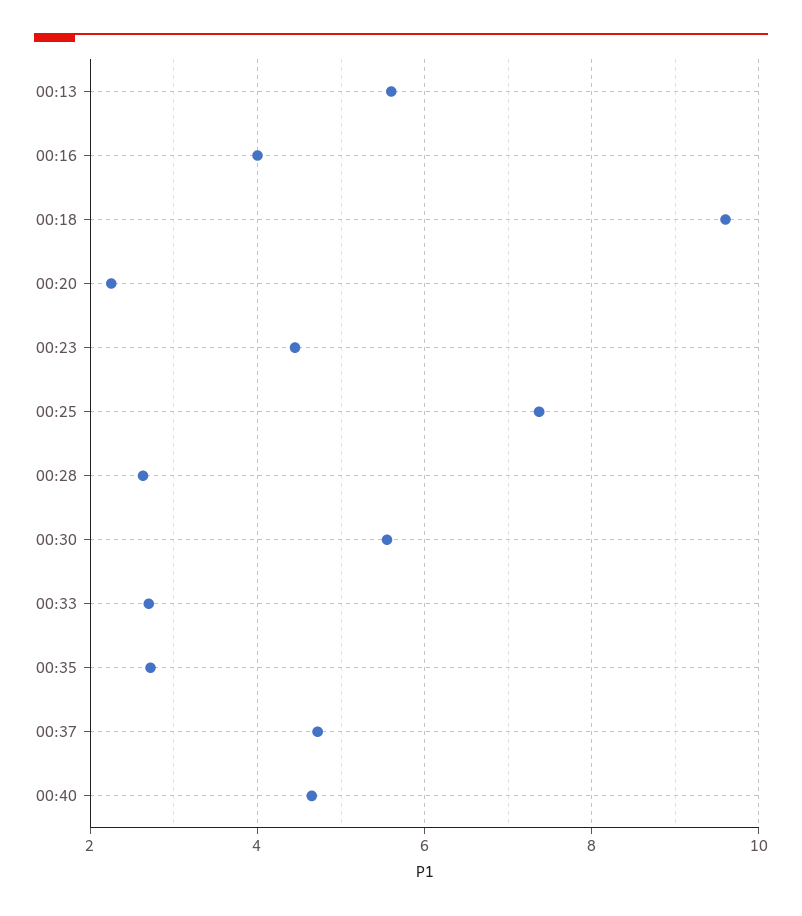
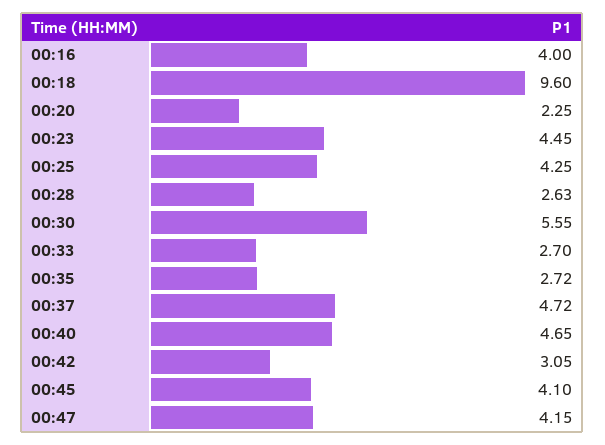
00:13: 5.6 -> none
00:25: 7.4 -> 4.25
00:42: none -> 3.05
00:45: none -> 4.1
00:47: none -> 4.15

